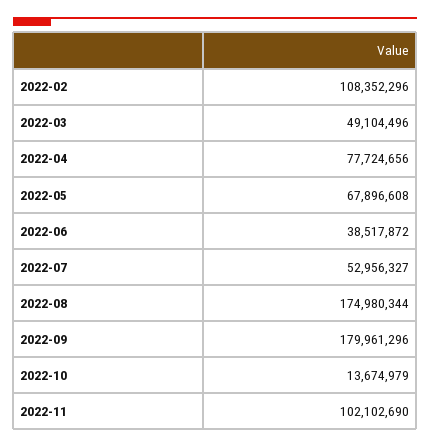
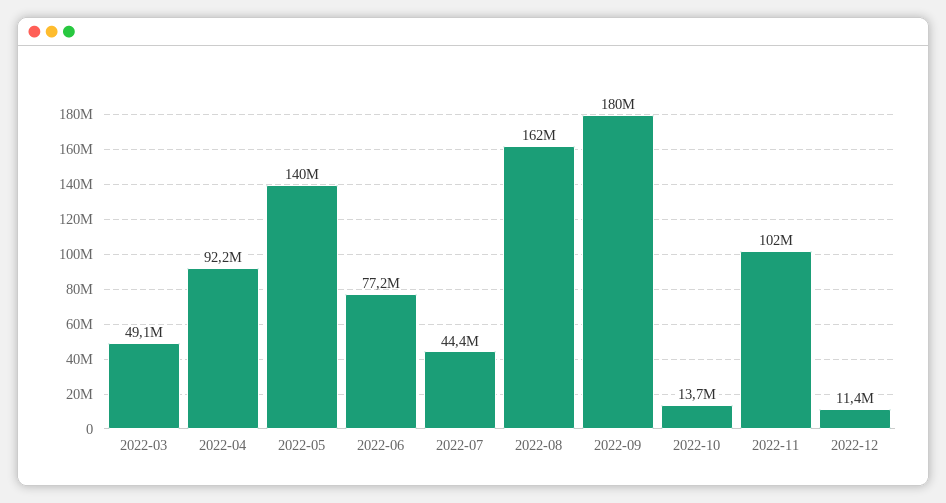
2022-02: 108352296 -> none
2022-04: 77724656 -> 92200000
2022-05: 67896608 -> 140000000
2022-06: 38517872 -> 77200000
2022-07: 52956327 -> 44400000
2022-08: 174980344 -> 162000000
2022-12: none -> 11400000

